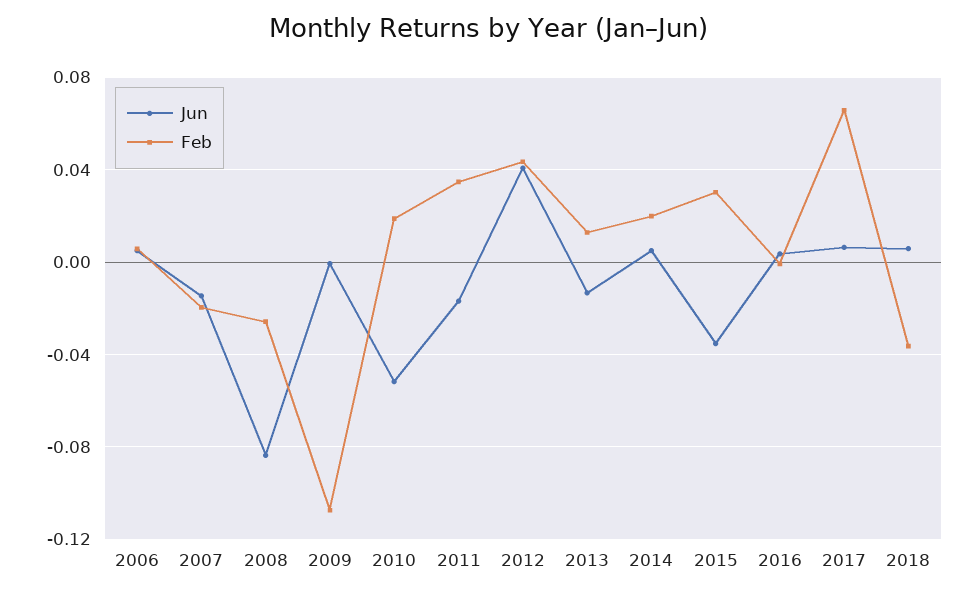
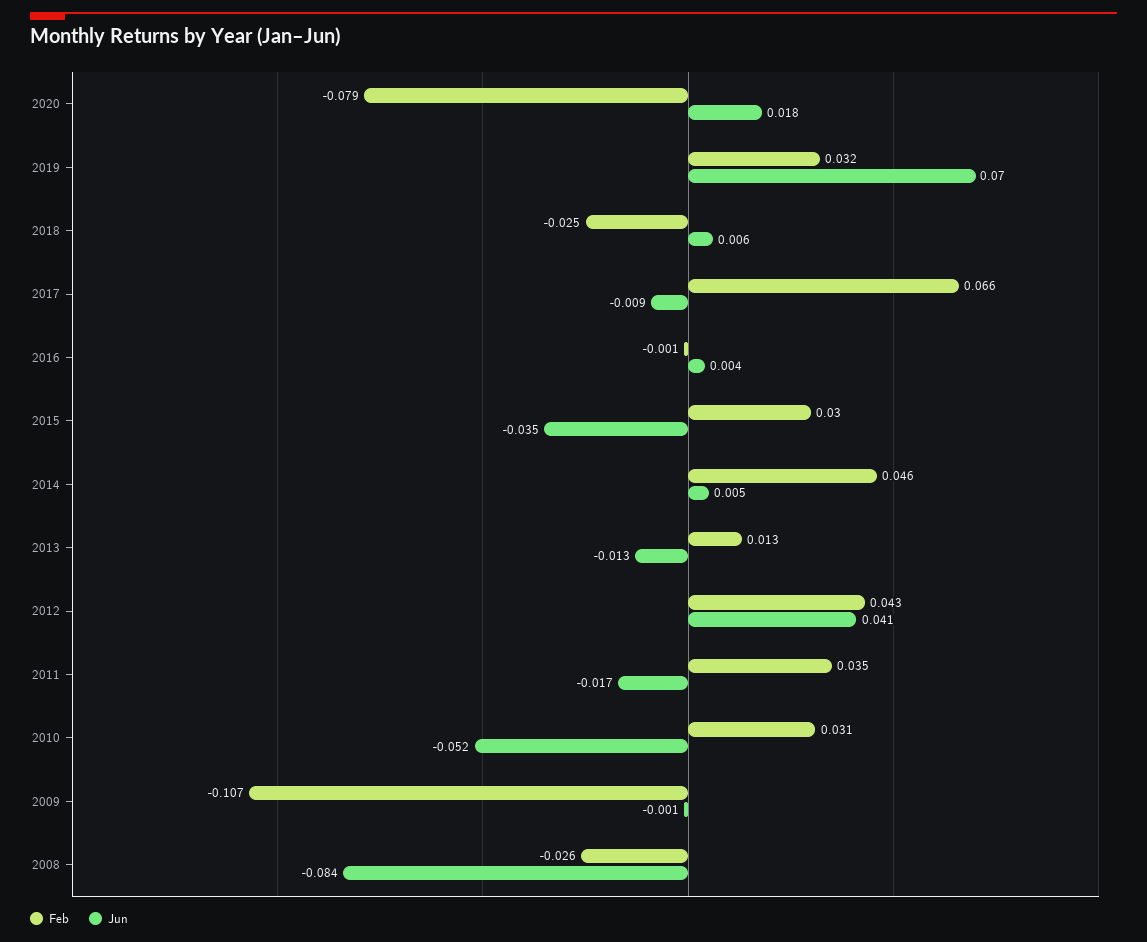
Jun, 2006: 0.005 -> none
Feb, 2006: 0.005 -> none
Jun, 2007: -0.015 -> none
Feb, 2007: -0.02 -> none
Feb, 2010: 0.02 -> 0.031
Feb, 2014: 0.02 -> 0.046
Jun, 2017: 0.005 -> -0.009
Feb, 2018: -0.035 -> -0.025
Feb, 2020: none -> -0.079
Jun, 2020: none -> 0.018
Feb, 2019: none -> 0.032
Jun, 2019: none -> 0.07

